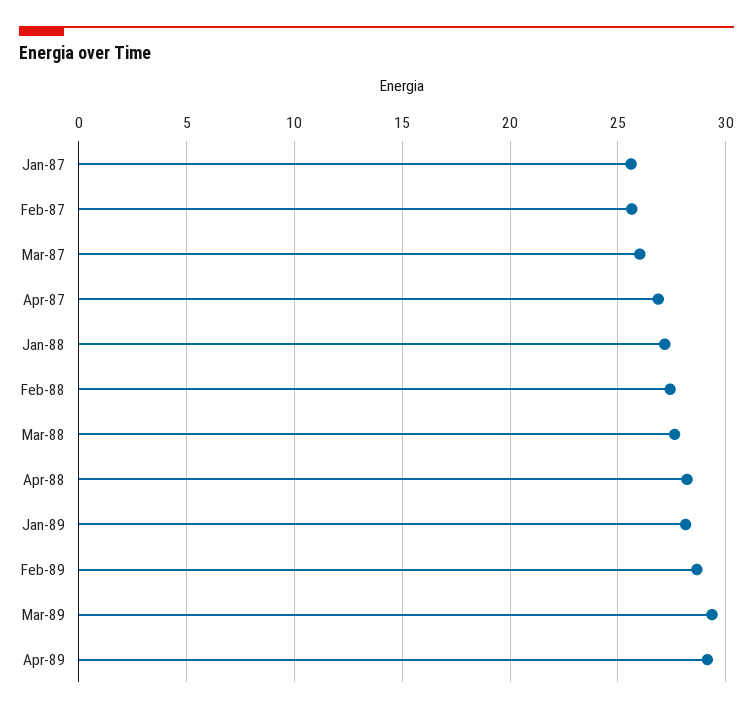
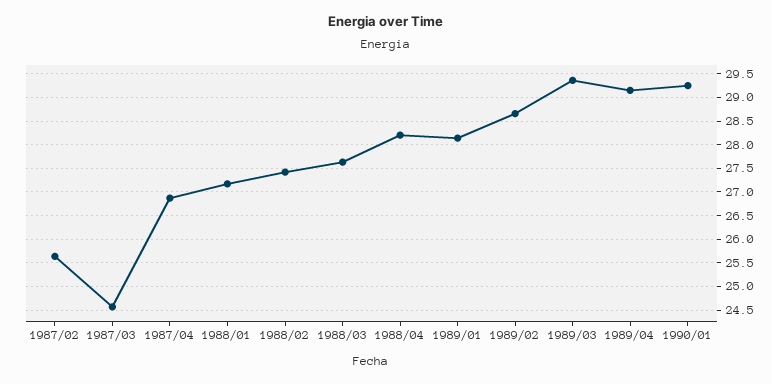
Jan-87: 25.5 -> none
Mar-87: 26 -> 24.5
1990/01: none -> 29.25

